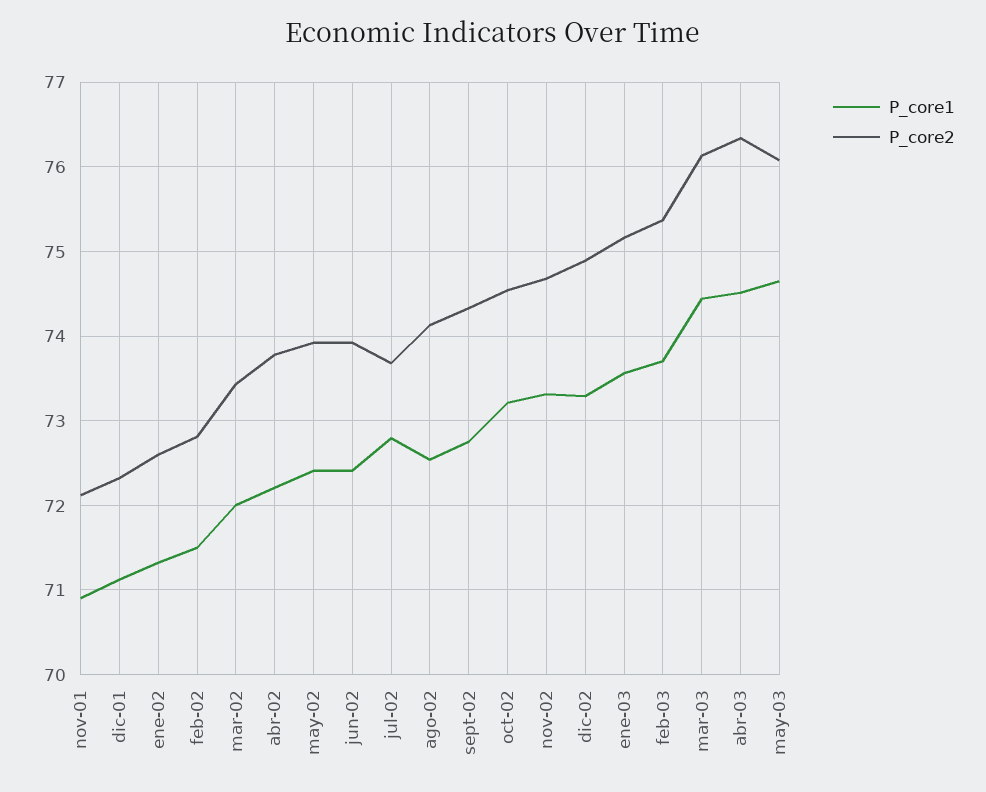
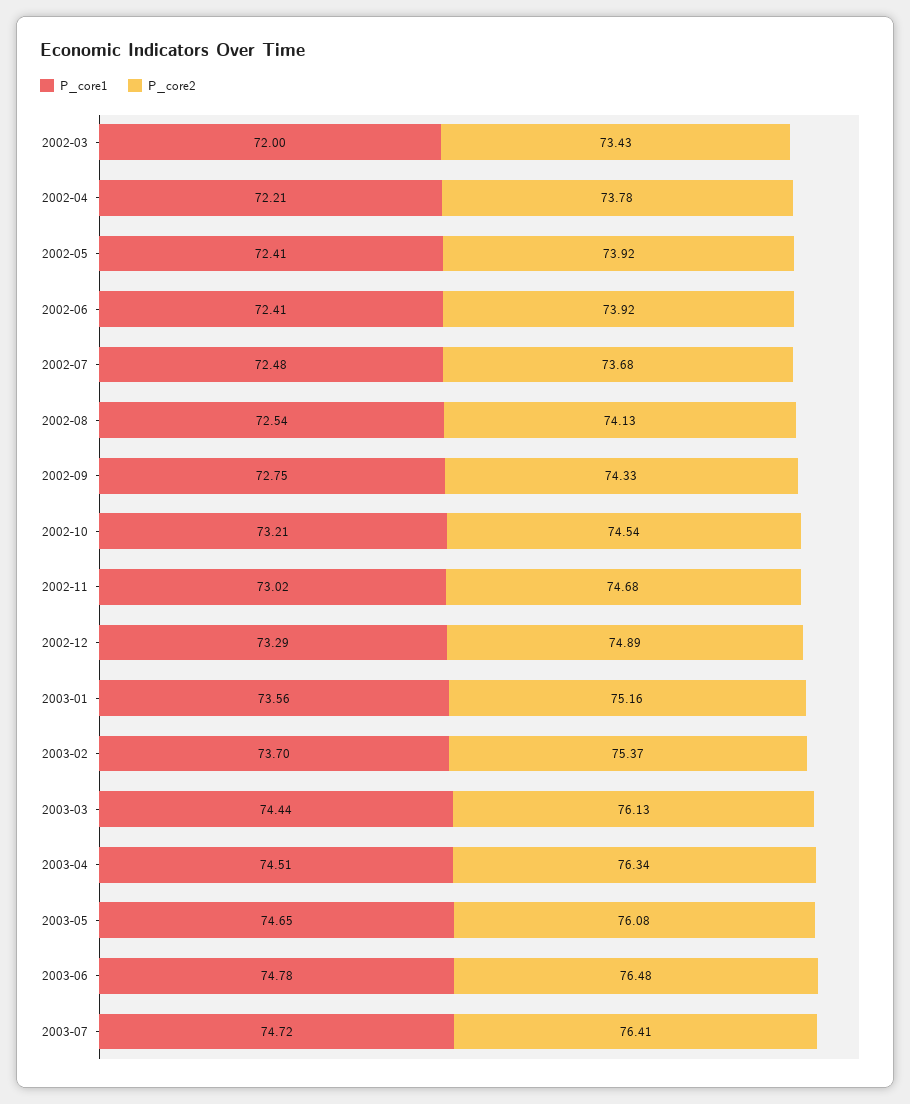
P_core1, nov-01: 70.9 -> none
P_core2, nov-01: 72.1 -> none
P_core1, dic-01: 71.1 -> none
P_core2, dic-01: 72.3 -> none
P_core1, ene-02: 71.3 -> none
P_core2, ene-02: 72.6 -> none
P_core1, feb-02: 71.5 -> none
P_core2, feb-02: 72.8 -> none
P_core1, jul-02: 72.8 -> 72.48
P_core1, nov-02: 73.3 -> 73.02
P_core1, 2003-06: none -> 74.78
P_core2, 2003-06: none -> 76.48
P_core1, 2003-07: none -> 74.72
P_core2, 2003-07: none -> 76.41

